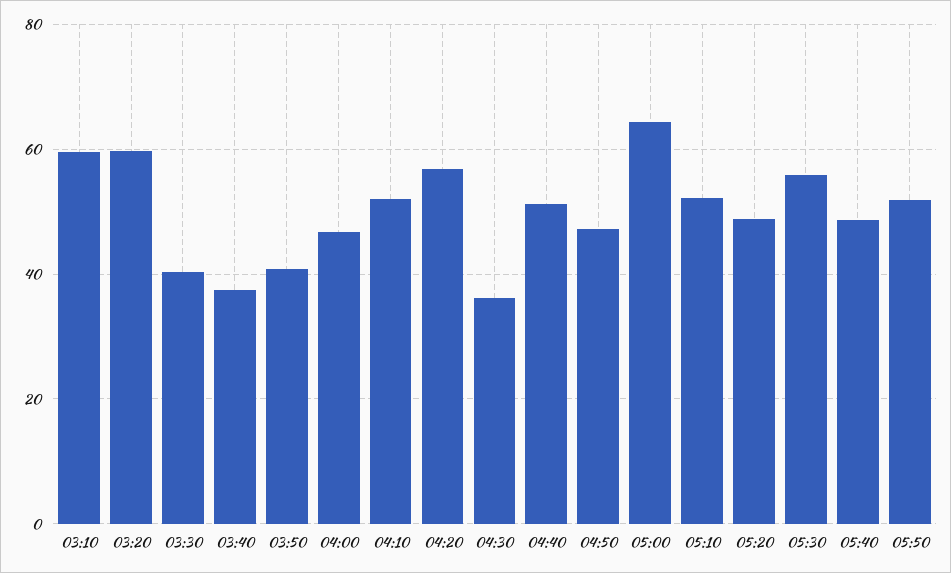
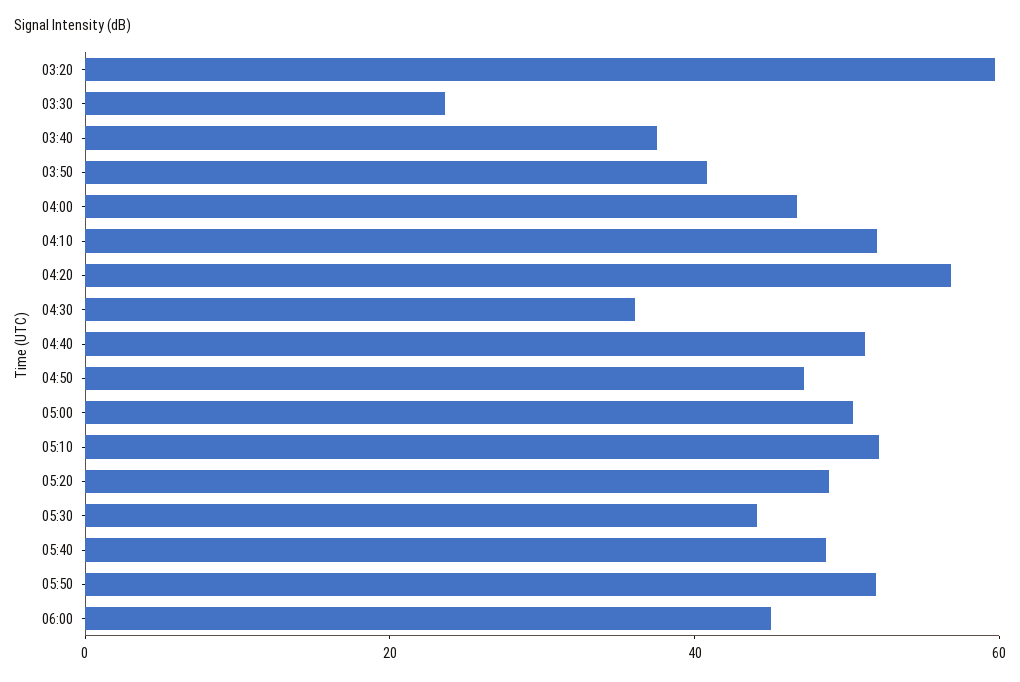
03:10: 60 -> none
03:30: 40 -> 25
05:00: 64 -> 50
05:30: 56 -> 45
06:00: none -> 45

